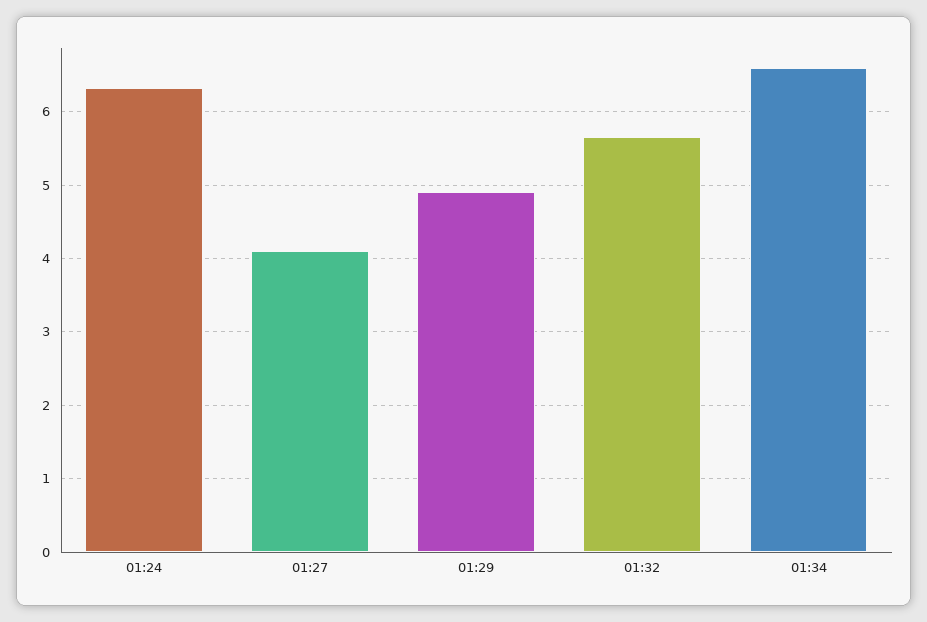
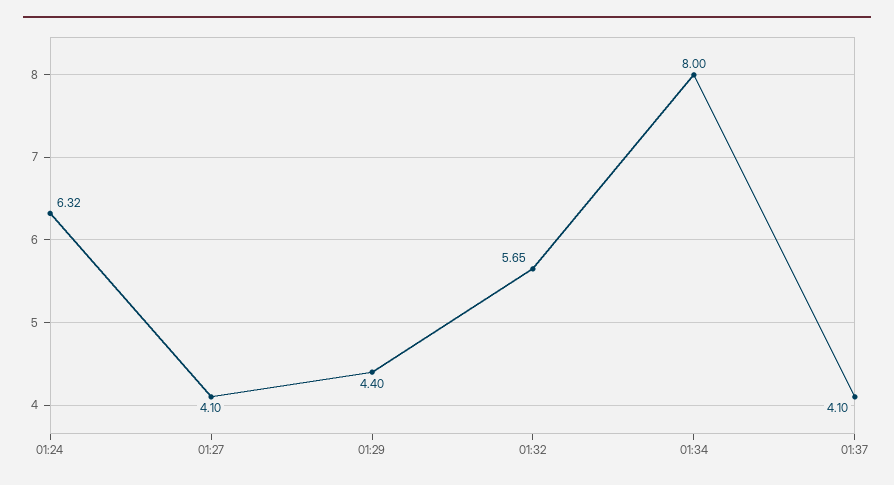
01:29: 4.9 -> 4.4
01:34: 6.6 -> 8
01:37: none -> 4.1

